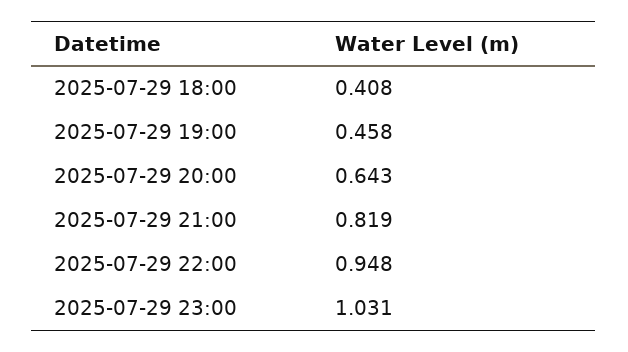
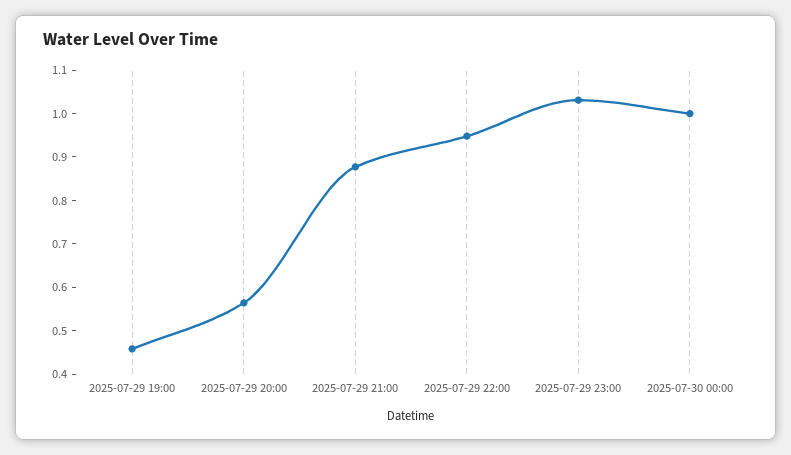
2025-07-29 18:00: 0.408 -> none
2025-07-29 20:00: 0.643 -> 0.56
2025-07-29 21:00: 0.819 -> 0.88
2025-07-30 00:00: none -> 1

